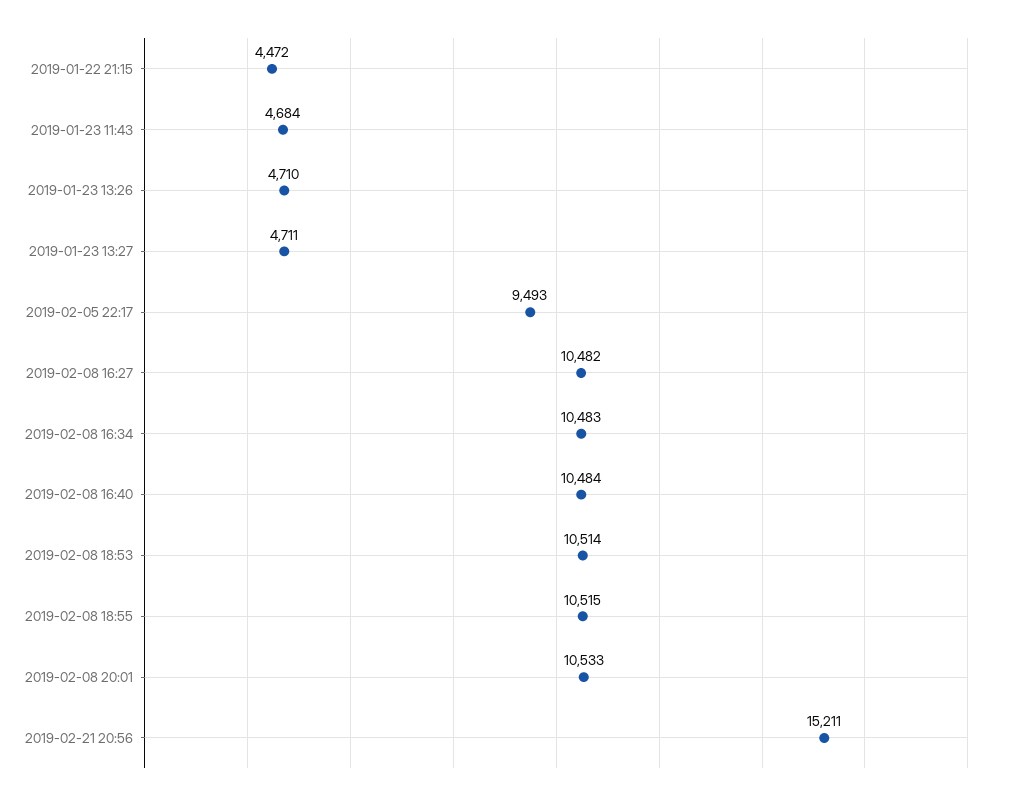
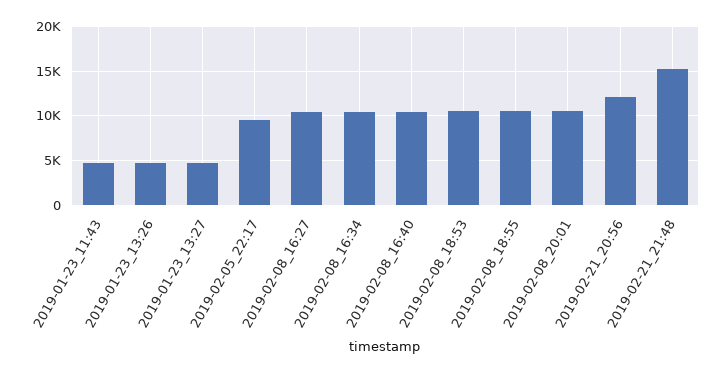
2019-01-22 21:15: 4472 -> none
2019-02-21 20:56: 15211 -> 12000
2019-02-21_21:48: none -> 15000

